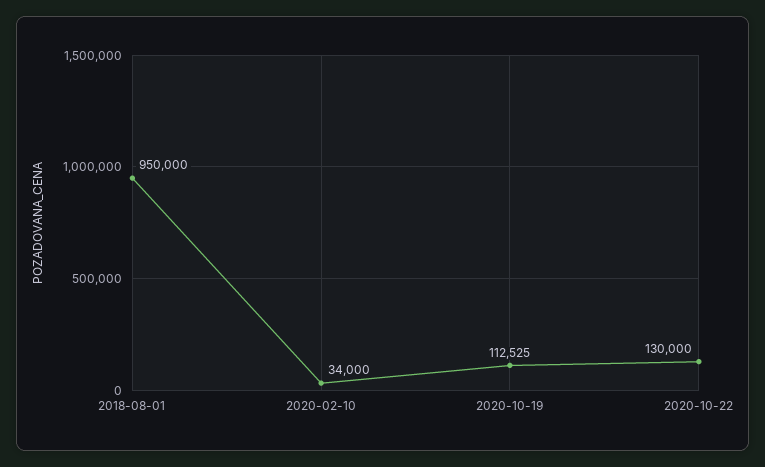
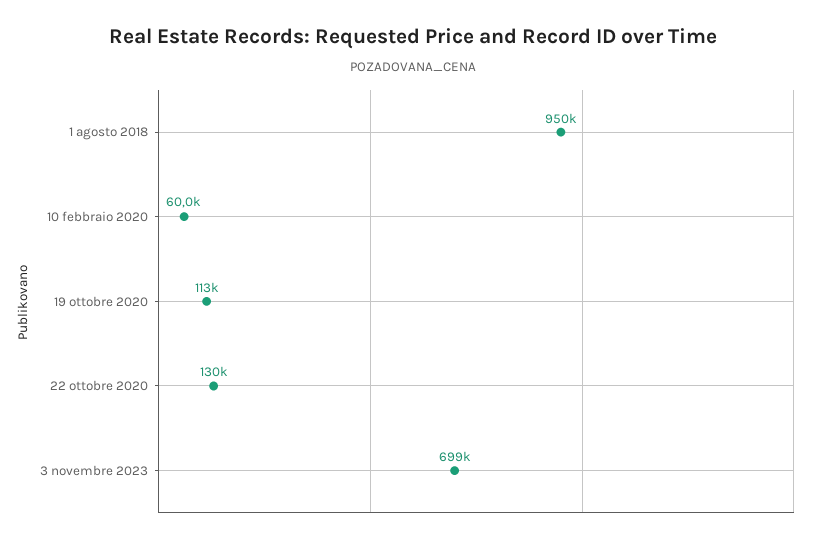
2020-02-10: 34000 -> 60000
3 novembre 2023: none -> 699000

